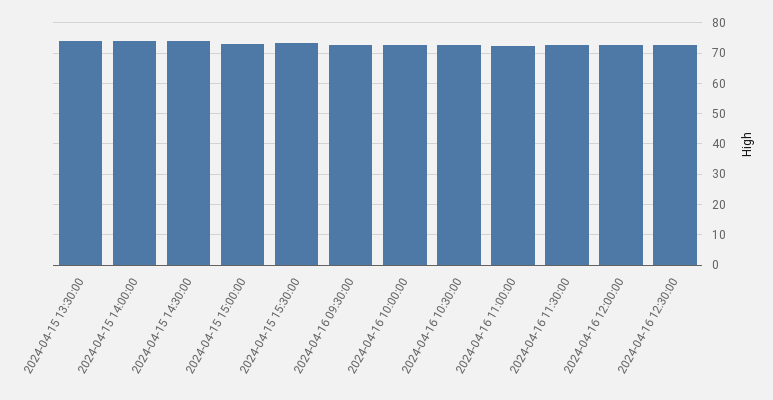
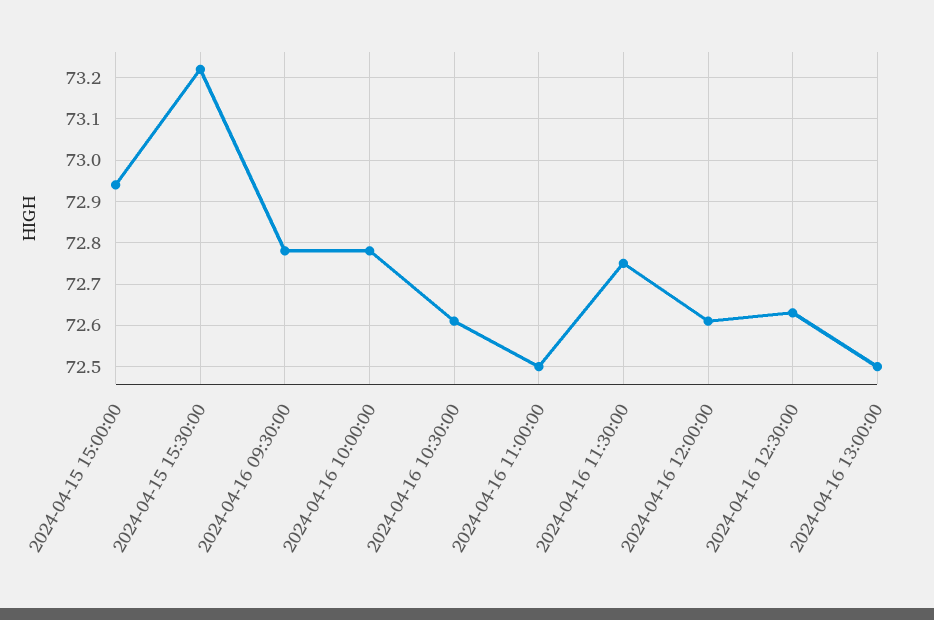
2024-04-15 13:30:00: 74 -> none
2024-04-15 14:00:00: 74 -> none
2024-04-15 14:30:00: 74 -> none
2024-04-16 13:00:00: none -> 72.5

